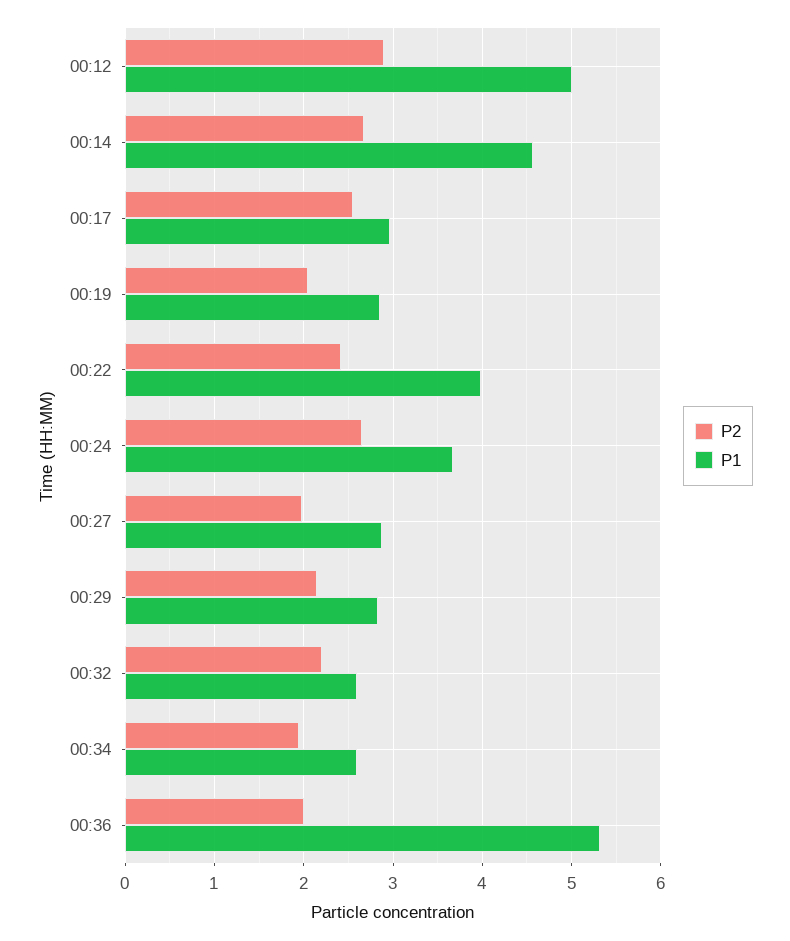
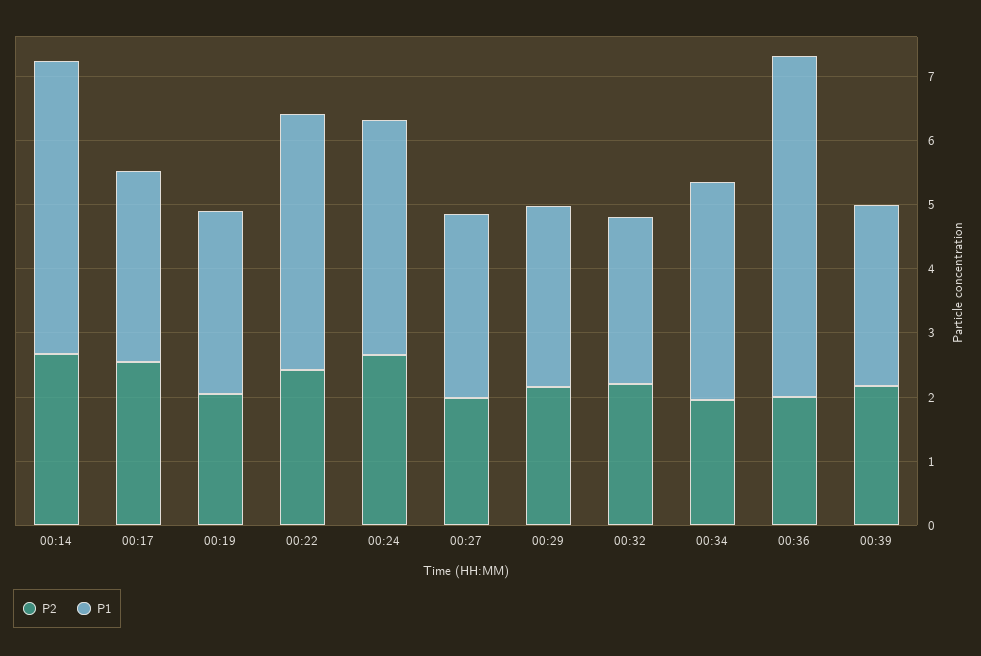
P2, 00:12: 2.9 -> none
P1, 00:12: 5 -> none
P1, 00:34: 2.6 -> 3.4
P2, 00:39: none -> 2.2
P1, 00:39: none -> 2.8

